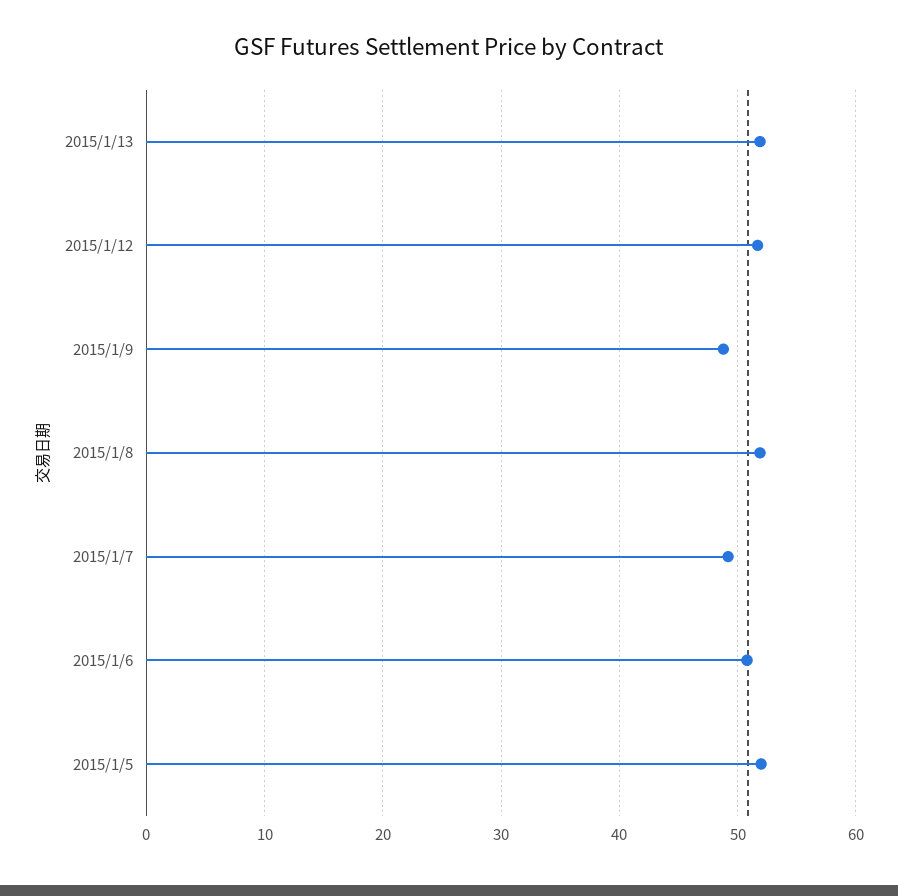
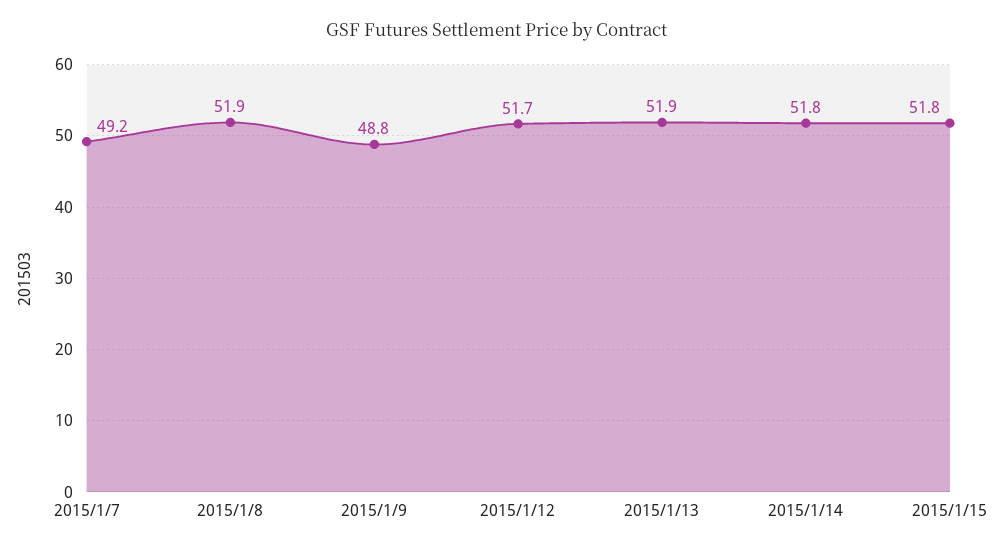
2015/1/6: 51 -> none
2015/1/5: 52 -> none
2015/1/14: none -> 51.8
2015/1/15: none -> 51.8

